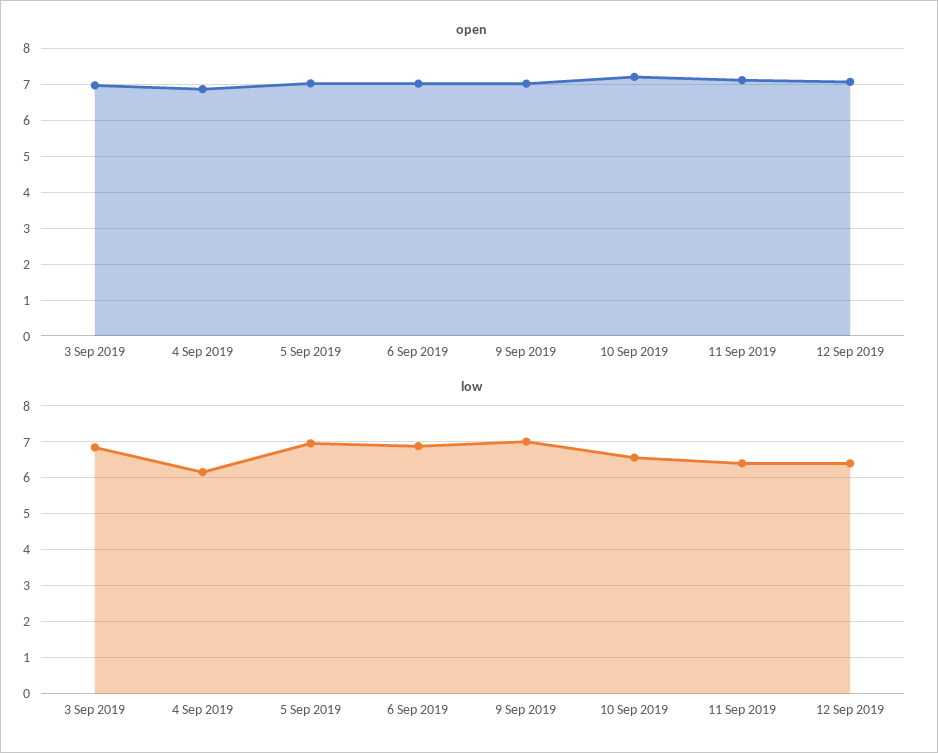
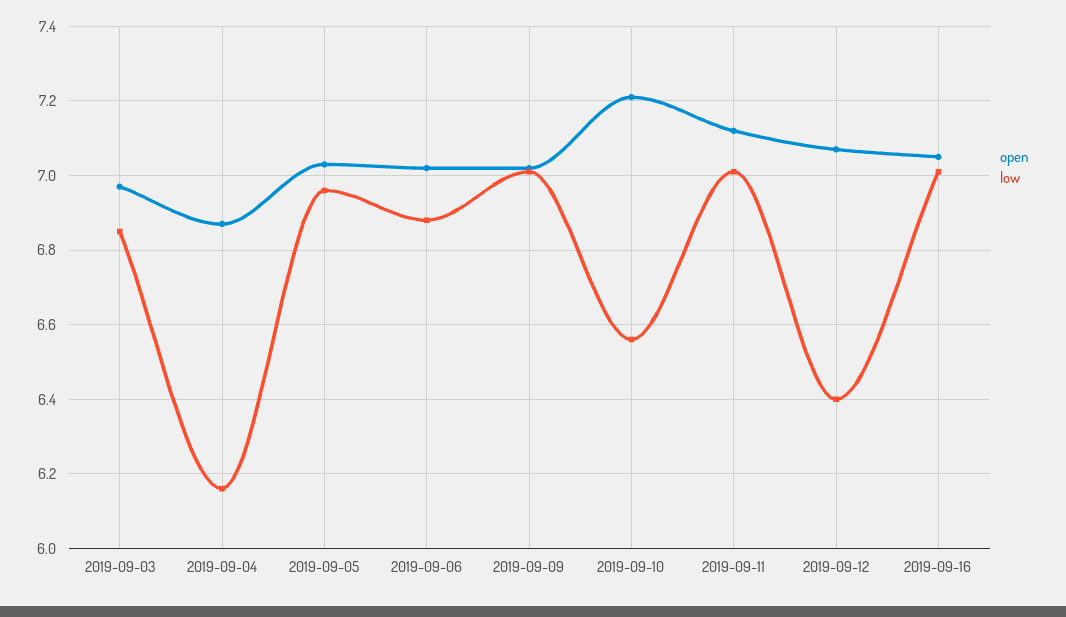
low, 11 Sep 2019: 6.4 -> 7
open, 2019-09-16: none -> 7.05
low, 2019-09-16: none -> 7

